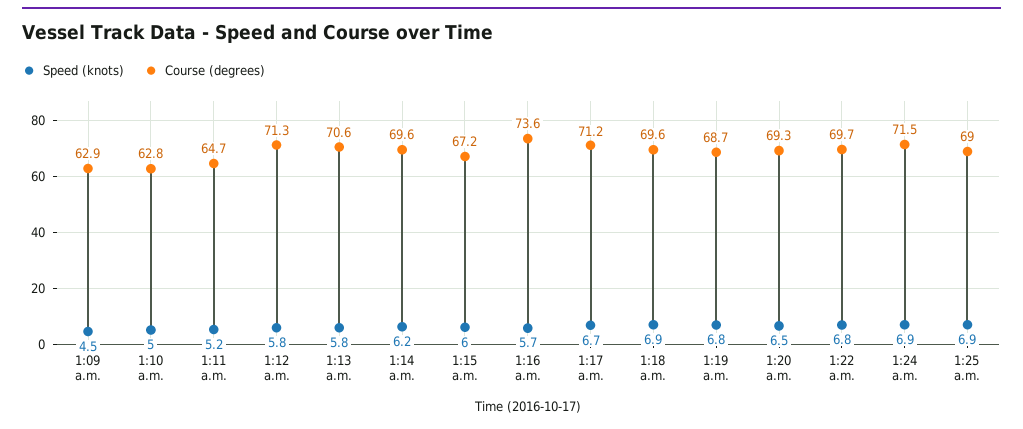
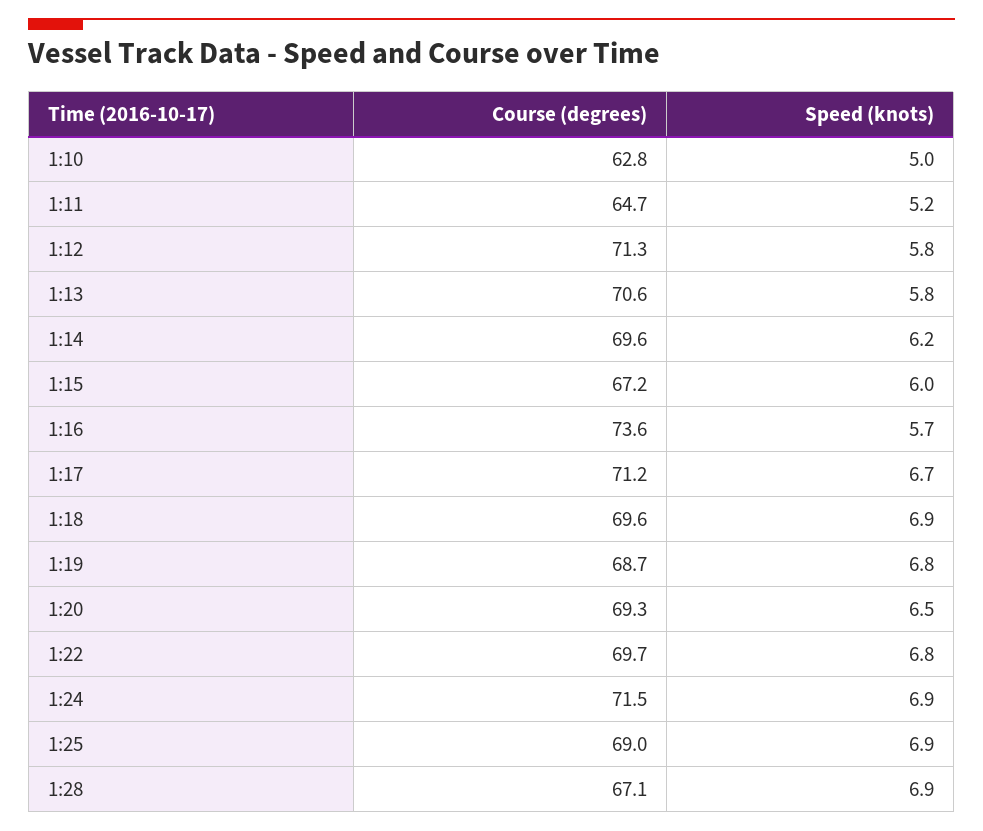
Speed (knots), 1:09 a.m.: 4.5 -> none
Course (degrees), 1:09 a.m.: 62.9 -> none
Course (degrees), 1:28: none -> 67.1
Speed (knots), 1:28: none -> 6.9

